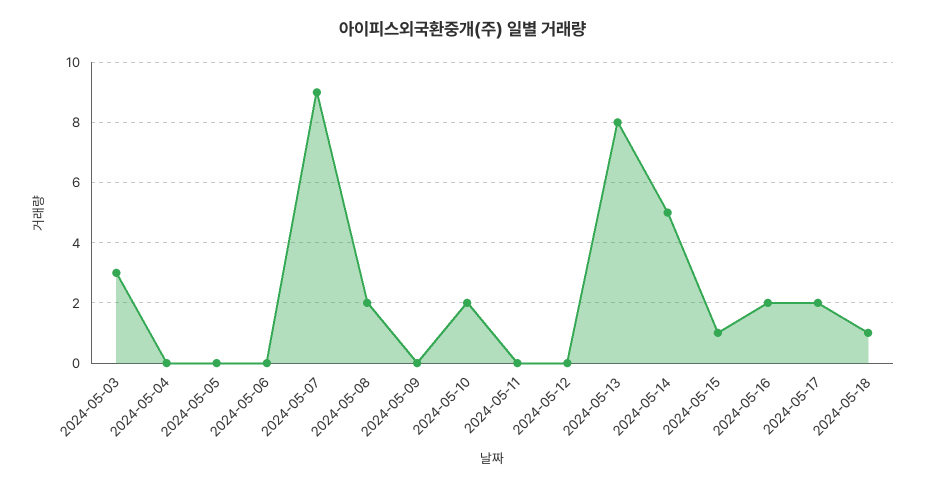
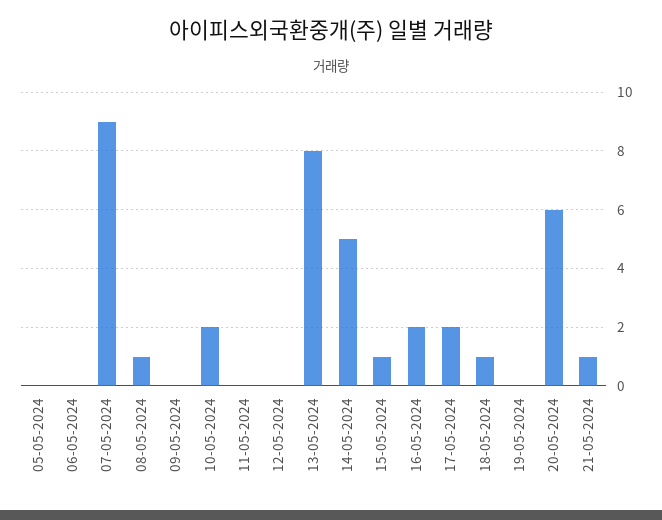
2024-05-03: 3 -> none
2024-05-04: 0 -> none
2024-05-08: 2 -> 1
19-05-2024: none -> 0
20-05-2024: none -> 6
21-05-2024: none -> 1

